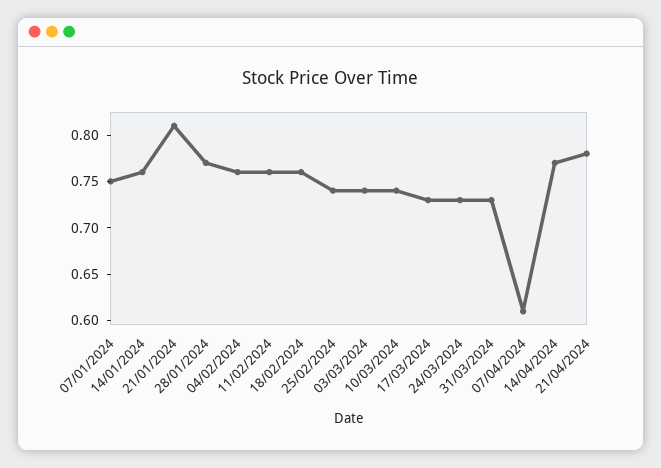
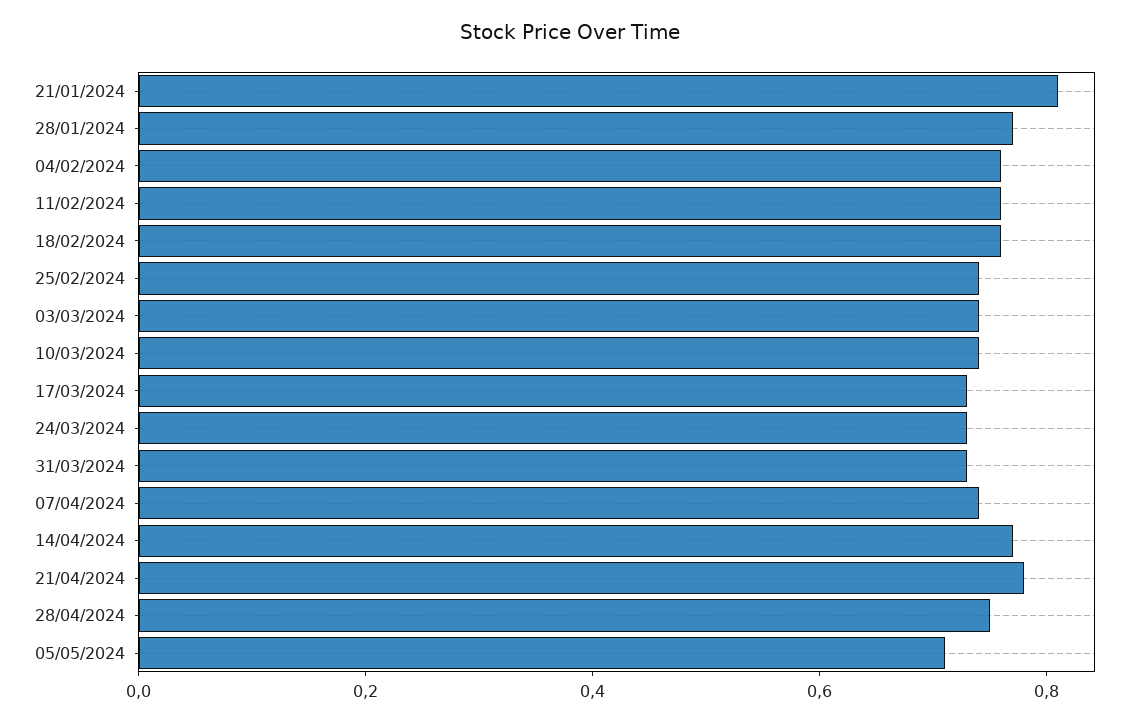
07/01/2024: 0.75 -> none
14/01/2024: 0.76 -> none
07/04/2024: 0.61 -> 0.75
28/04/2024: none -> 0.75
05/05/2024: none -> 0.7

